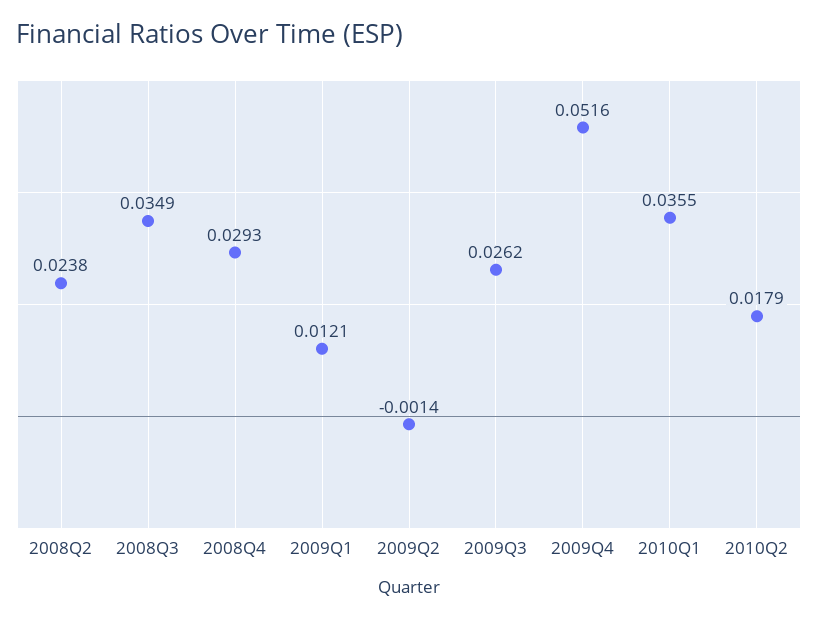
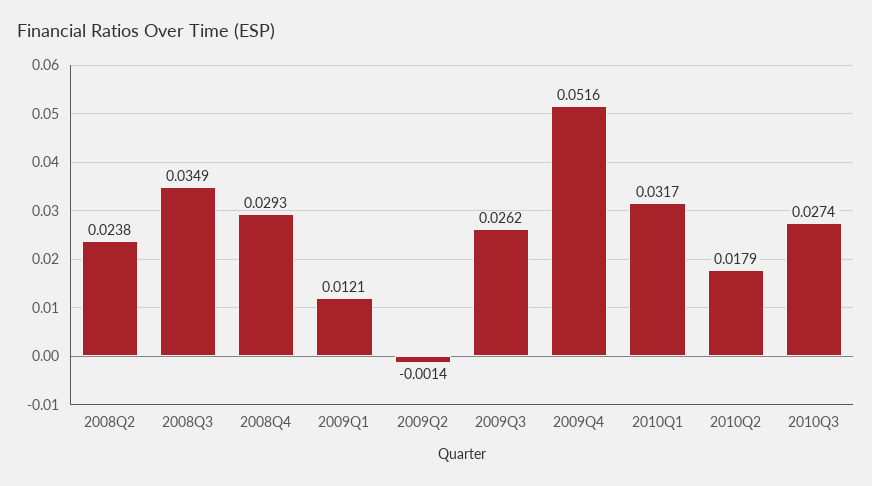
2010Q1: 0.0355 -> 0.0317
2010Q3: none -> 0.0274

